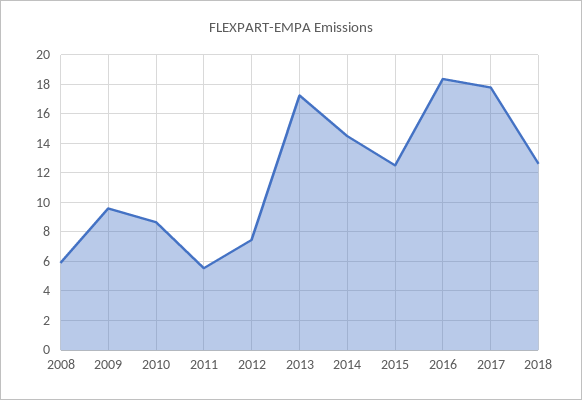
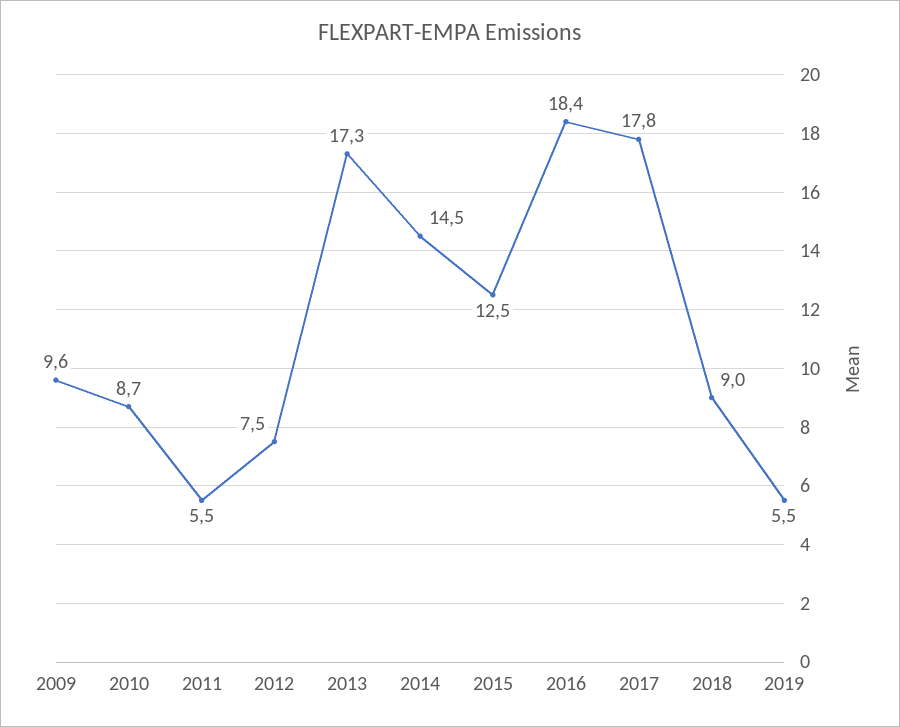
2008: 6 -> none
2018: 12.5 -> 9
2019: none -> 5.5

